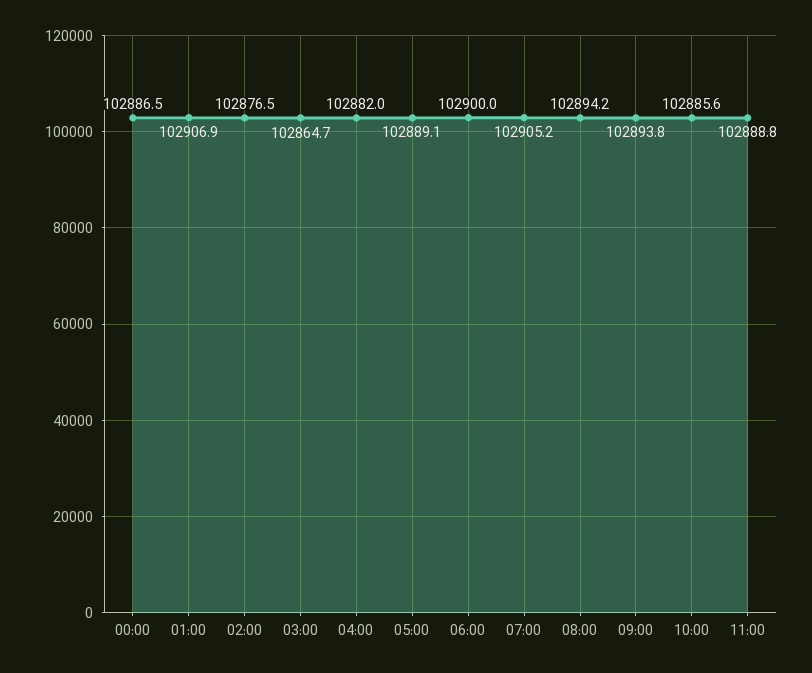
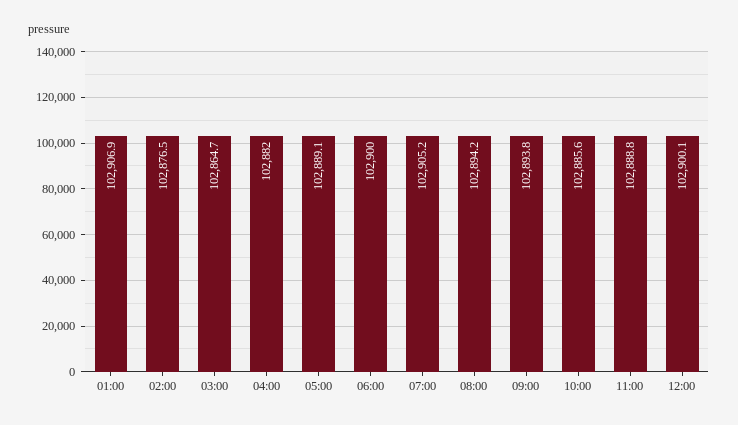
00:00: 102886.5 -> none
12:00: none -> 102900.1

